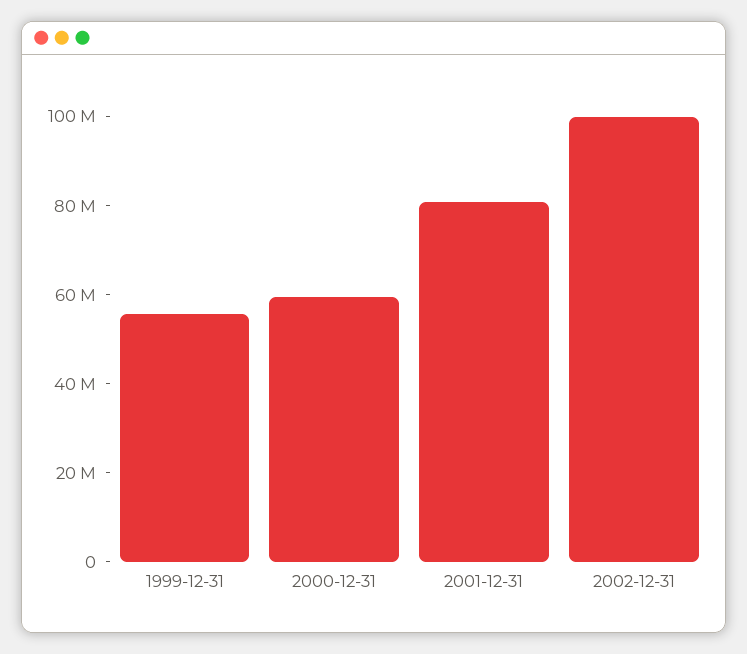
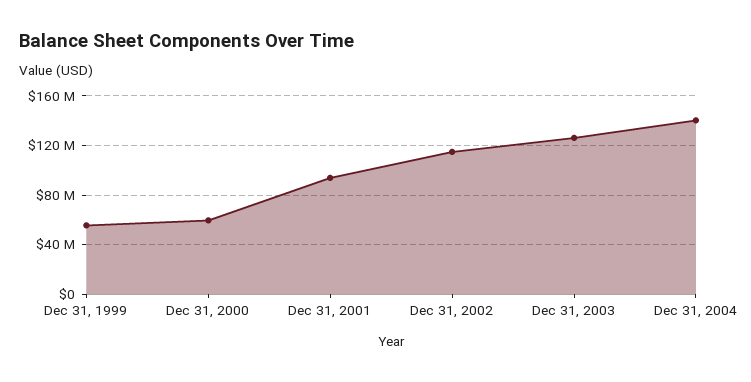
2001-12-31: 80000000 -> 95000000
2002-12-31: 100000000 -> 115000000
Dec 31, 2003: none -> 125000000
Dec 31, 2004: none -> 140000000

